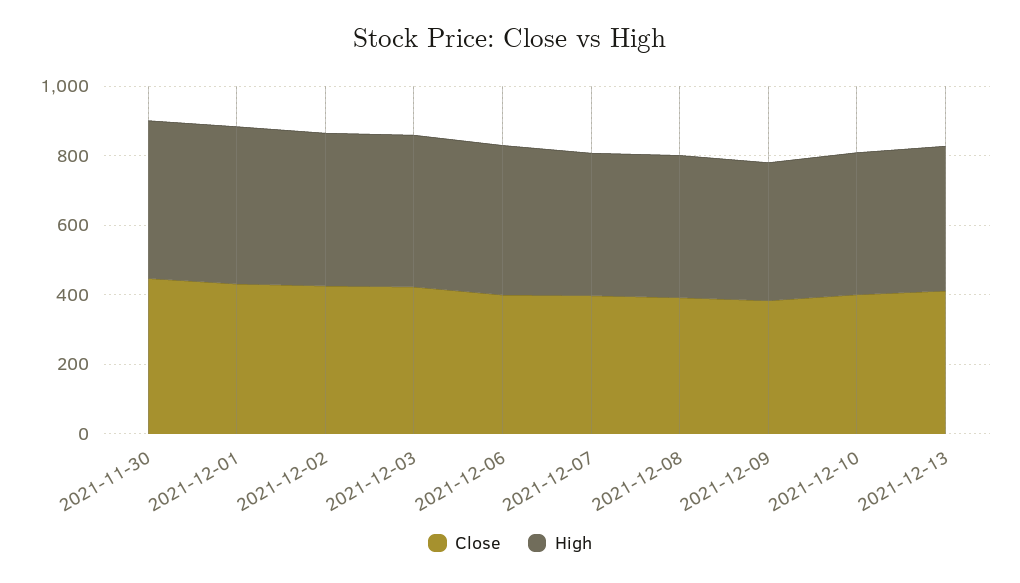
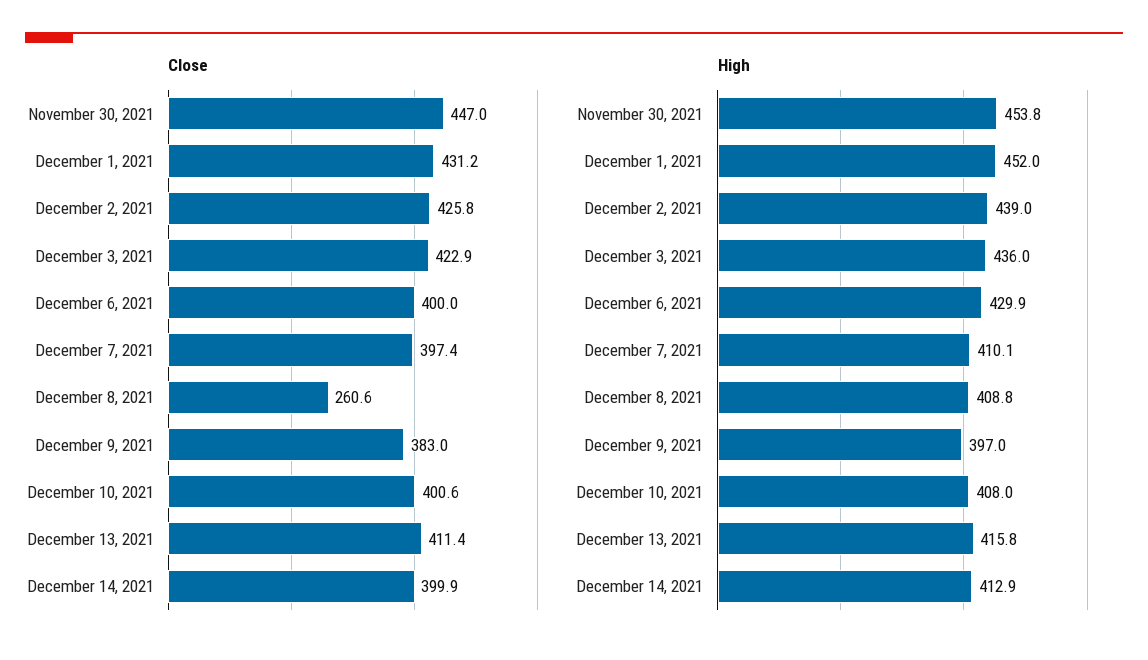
Close, 2021-12-08: 400 -> 260.6
Close, December 14, 2021: none -> 399.9
High, December 14, 2021: none -> 412.9

